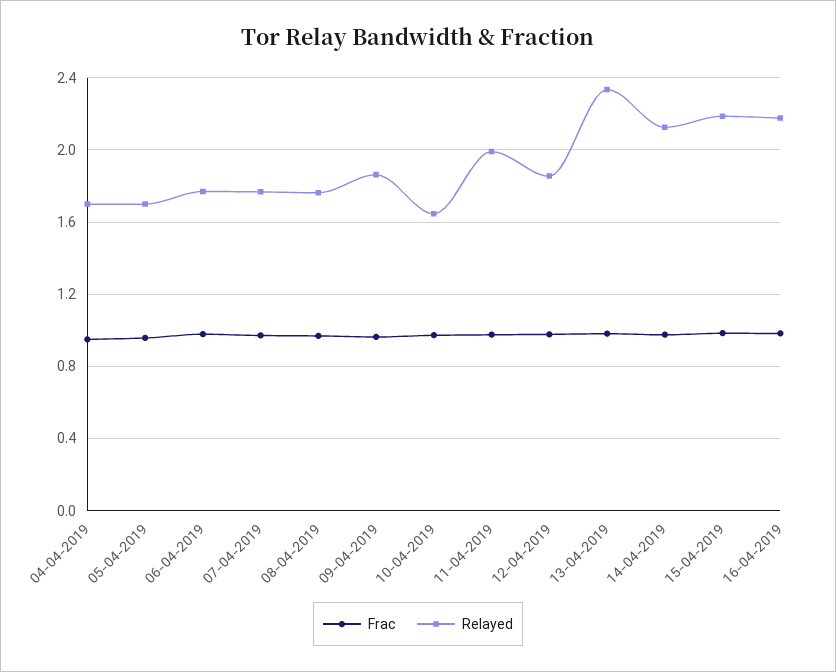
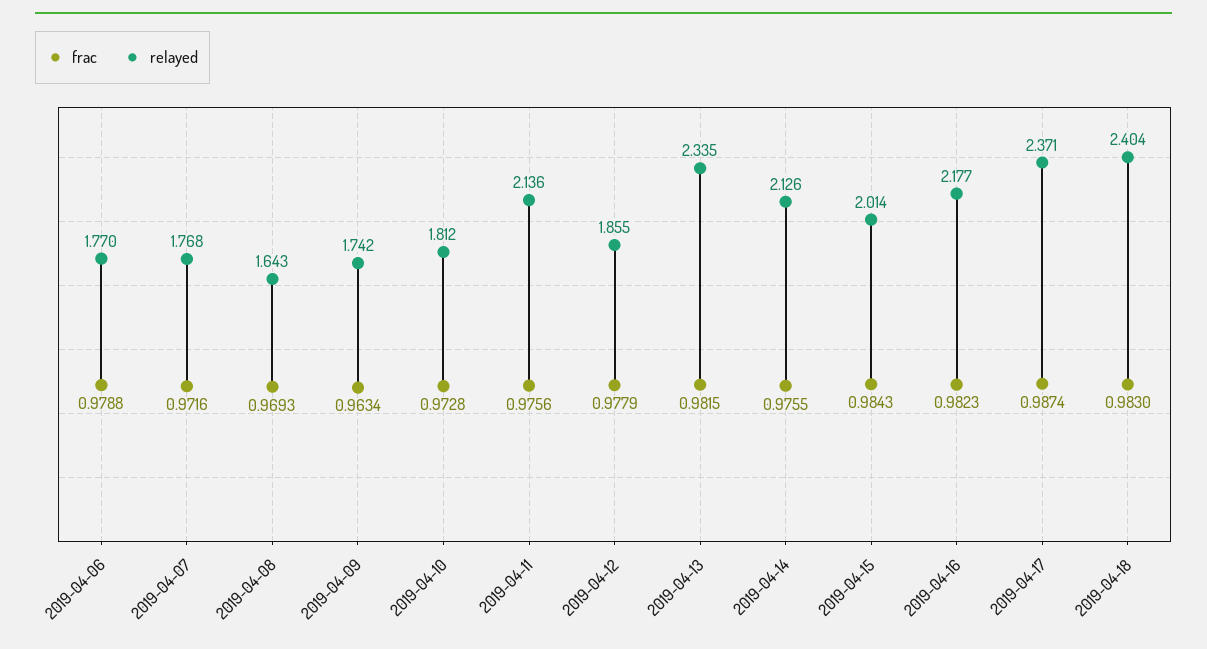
Frac, 04-04-2019: 0.95 -> none
Relayed, 04-04-2019: 1.7 -> none
Frac, 05-04-2019: 0.95 -> none
Relayed, 05-04-2019: 1.7 -> none
Relayed, 08-04-2019: 1.75 -> 1.643
Relayed, 09-04-2019: 1.85 -> 1.742
Relayed, 10-04-2019: 1.65 -> 1.812
Relayed, 11-04-2019: 2 -> 2.136
Relayed, 15-04-2019: 2.2 -> 2.014
Frac, 2019-04-17: none -> 0.9874
Relayed, 2019-04-17: none -> 2.371
Frac, 2019-04-18: none -> 0.983
Relayed, 2019-04-18: none -> 2.404

